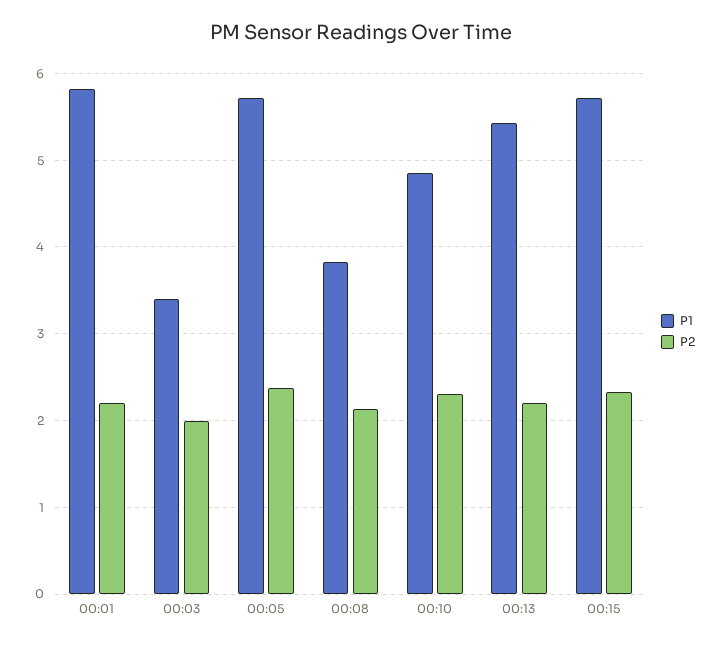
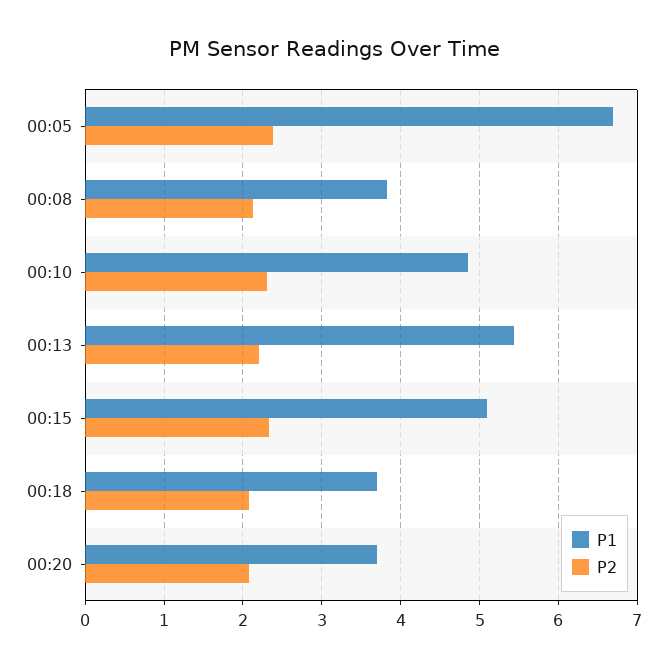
P1, 00:01: 5.8 -> none
P2, 00:01: 2.2 -> none
P1, 00:03: 3.4 -> none
P2, 00:03: 2 -> none
P1, 00:05: 5.7 -> 6.7
P1, 00:15: 5.7 -> 5.1
P1, 00:18: none -> 3.7
P2, 00:18: none -> 2.1
P1, 00:20: none -> 3.7
P2, 00:20: none -> 2.1

